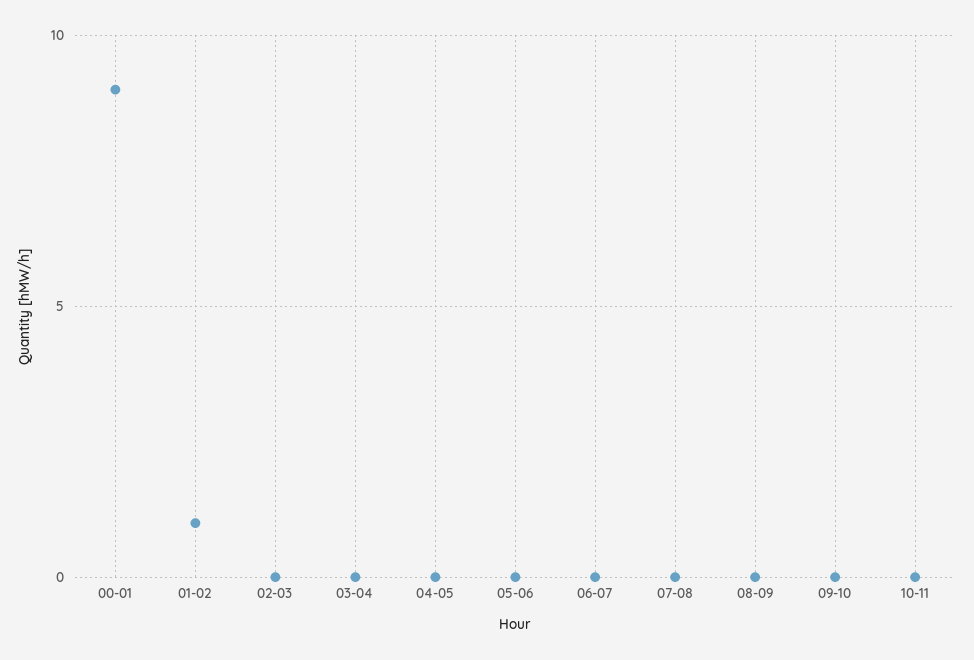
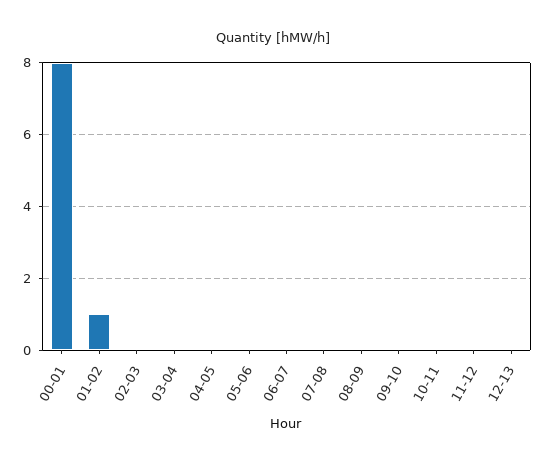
00-01: 9 -> 8
11-12: none -> 0
12-13: none -> 0

